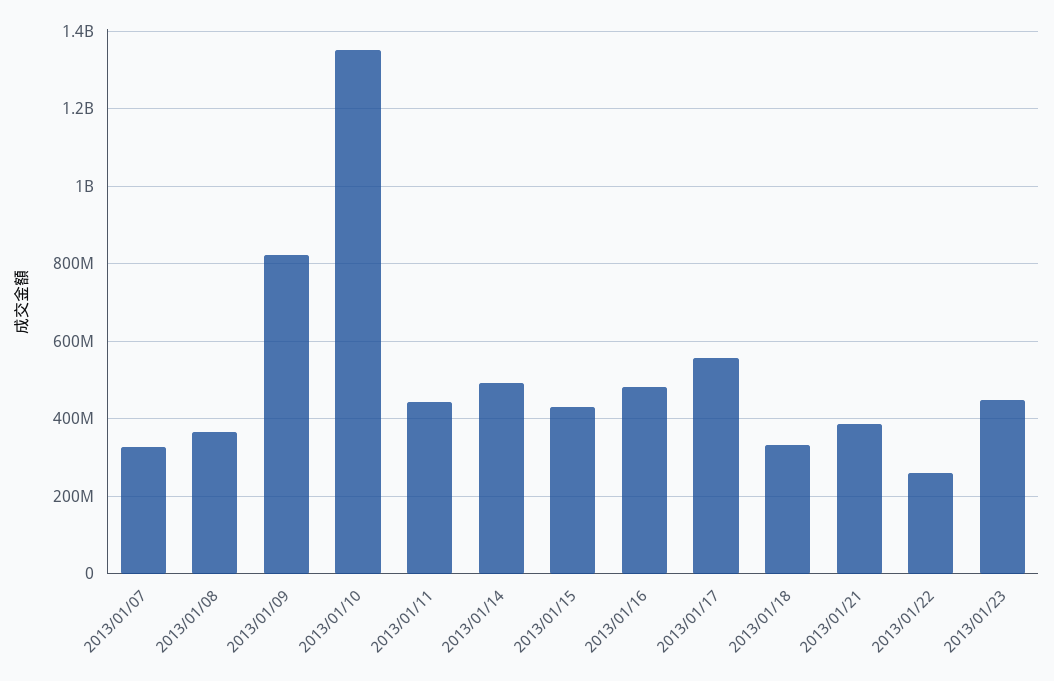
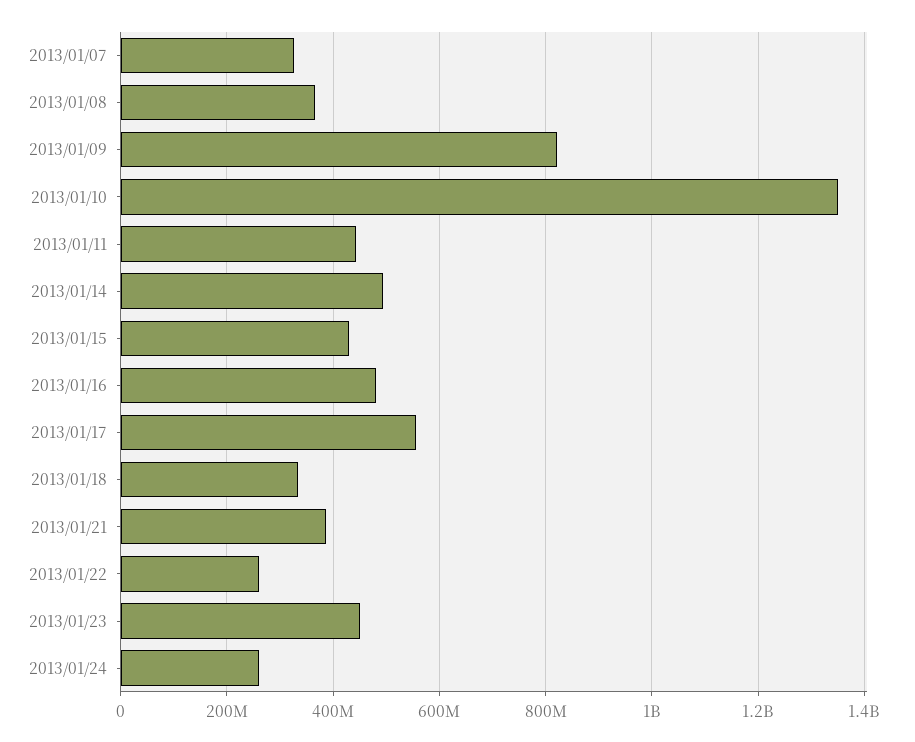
2013/01/24: none -> 260000000

